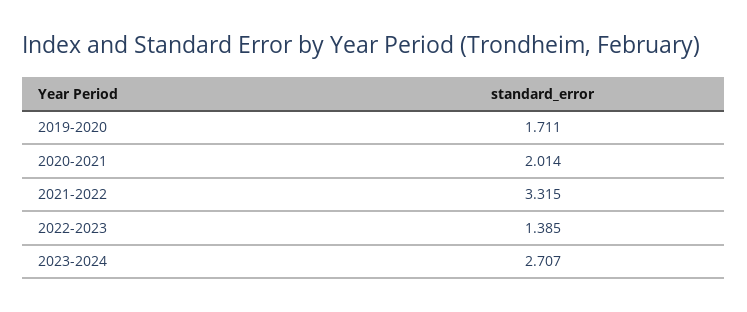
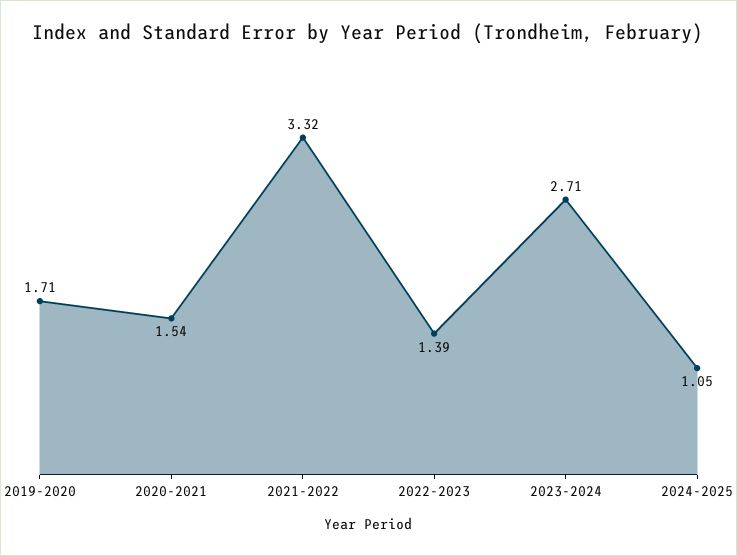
2020-2021: 2.014 -> 1.54
2024-2025: none -> 1.05

